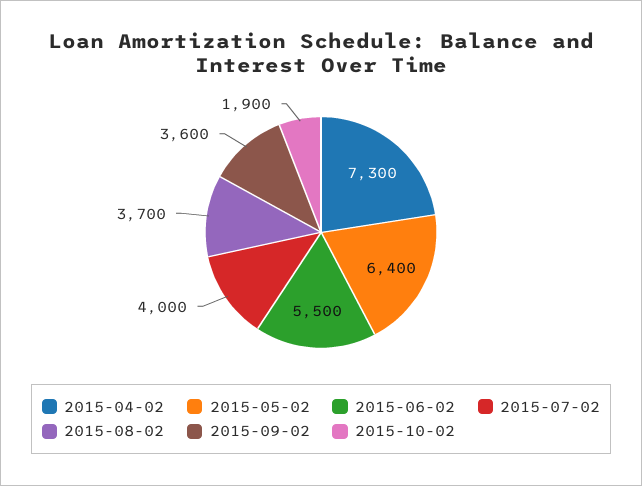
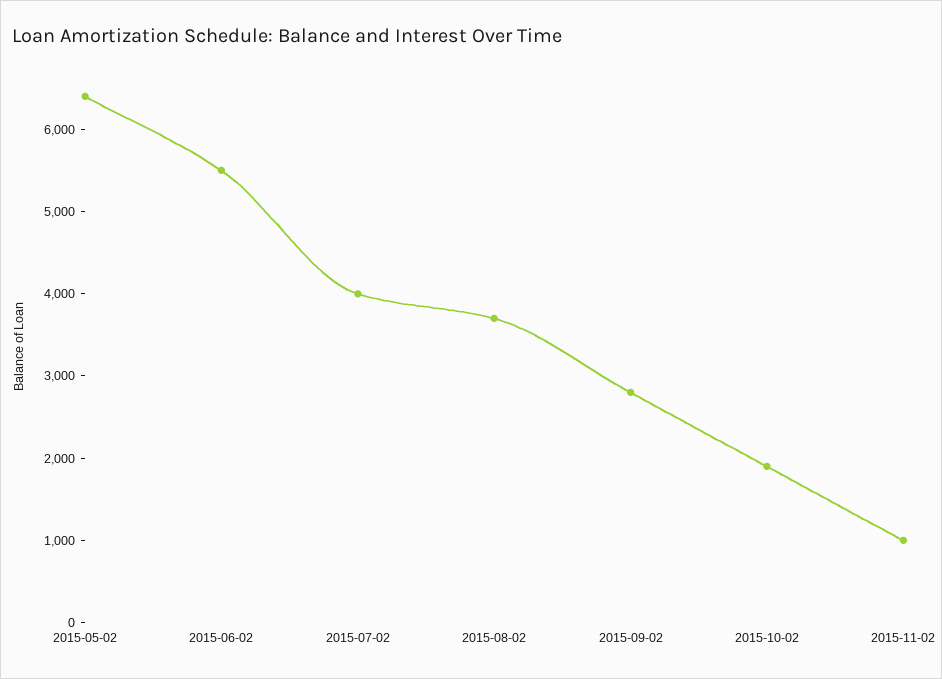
2015-04-02: 7300 -> none
2015-09-02: 3600 -> 2800
2015-11-02: none -> 1000

